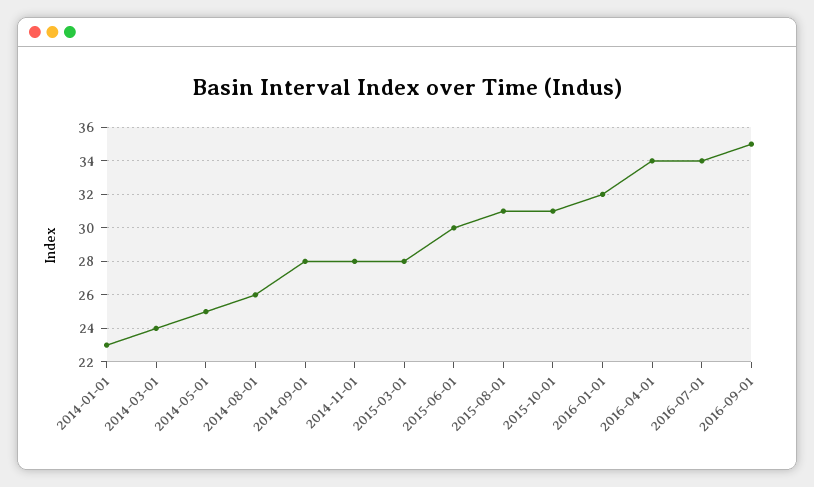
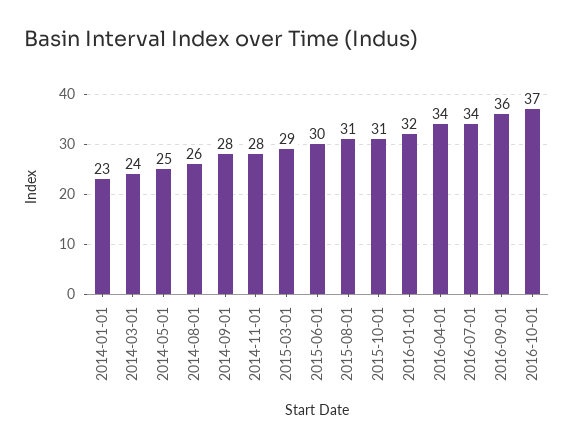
2015-03-01: 28 -> 29
2016-09-01: 35 -> 36
2016-10-01: none -> 37

